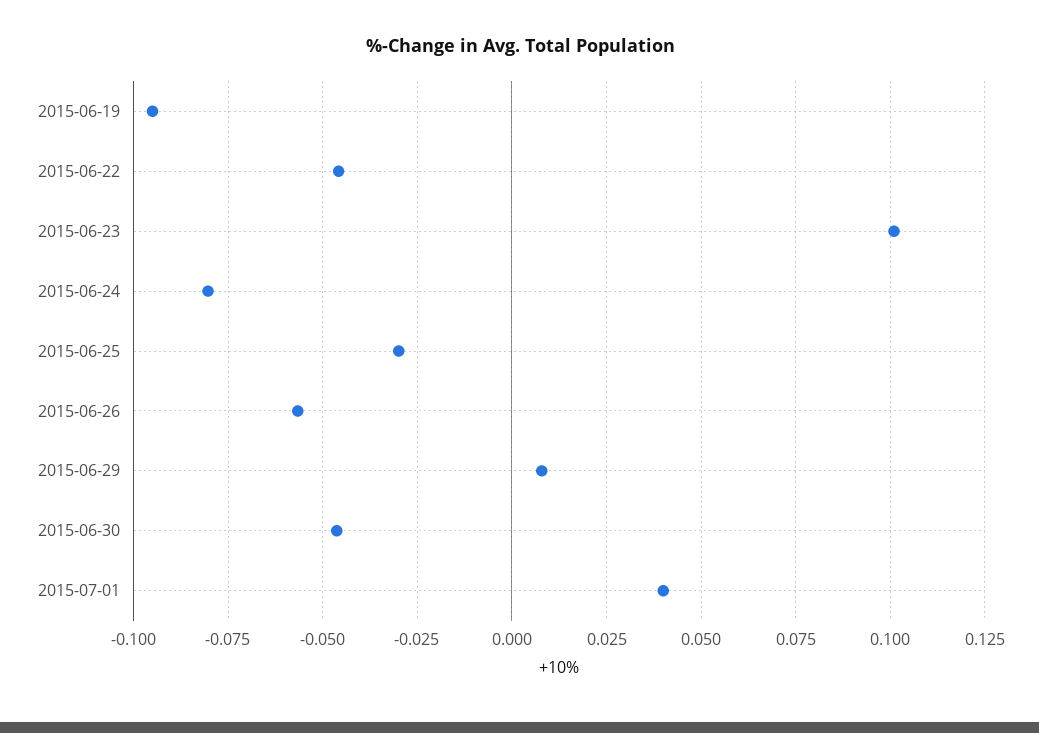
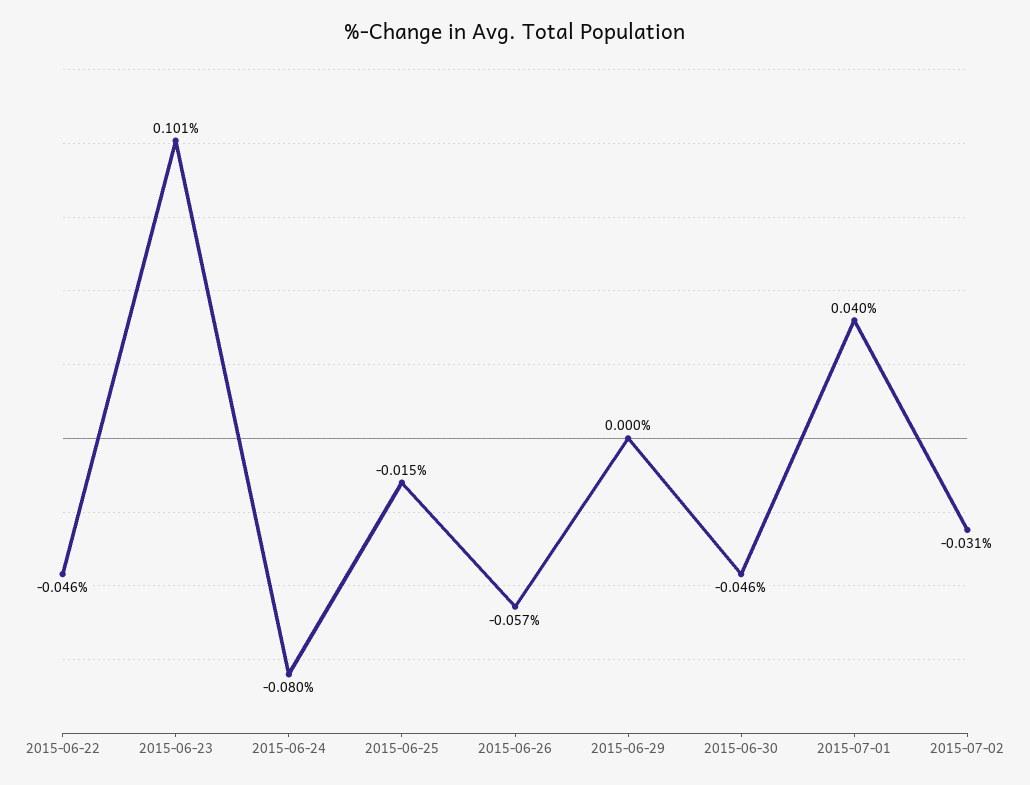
2015-06-19: -0.095 -> none
2015-06-25: -0.03 -> -0.015
2015-06-29: 0.0075 -> 0
2015-07-02: none -> -0.031

